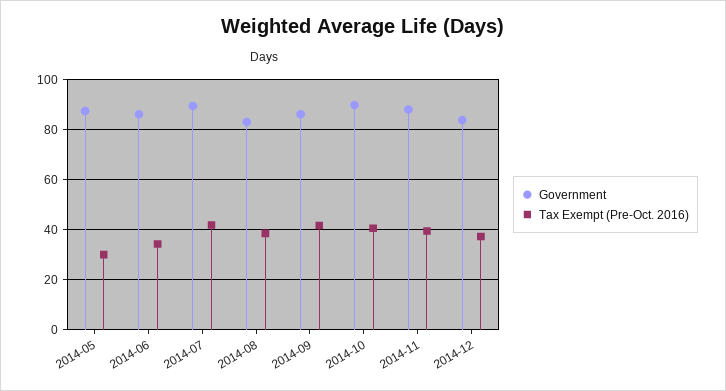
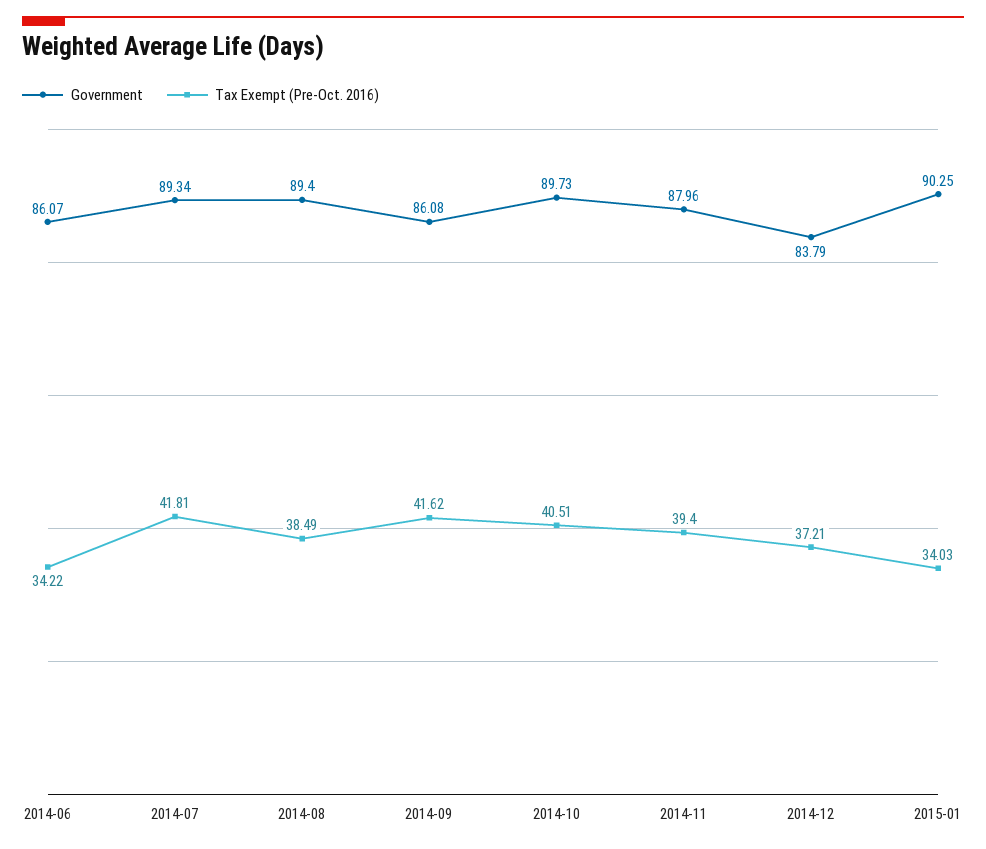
Government, 2014-05: 87.5 -> none
Tax Exempt (Pre-Oct. 2016), 2014-05: 30 -> none
Government, 2014-08: 82.5 -> 89.4
Government, 2015-01: none -> 90.25
Tax Exempt (Pre-Oct. 2016), 2015-01: none -> 34.03

